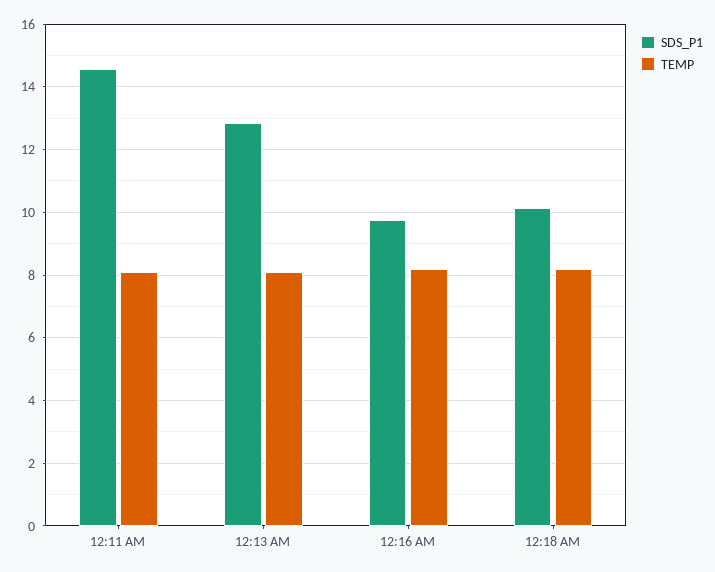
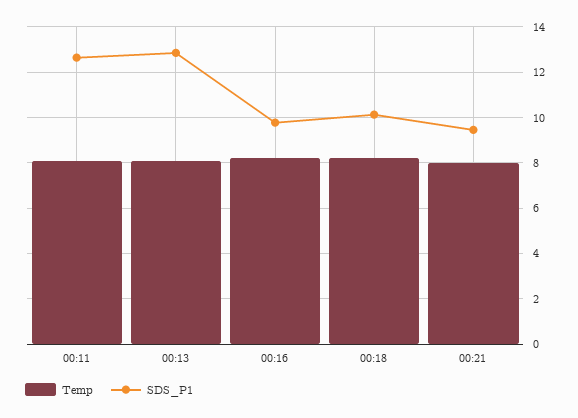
SDS_P1, 12:11 AM: 14.6 -> 12.5
TEMP, 00:21: none -> 8
SDS_P1, 00:21: none -> 9.5

